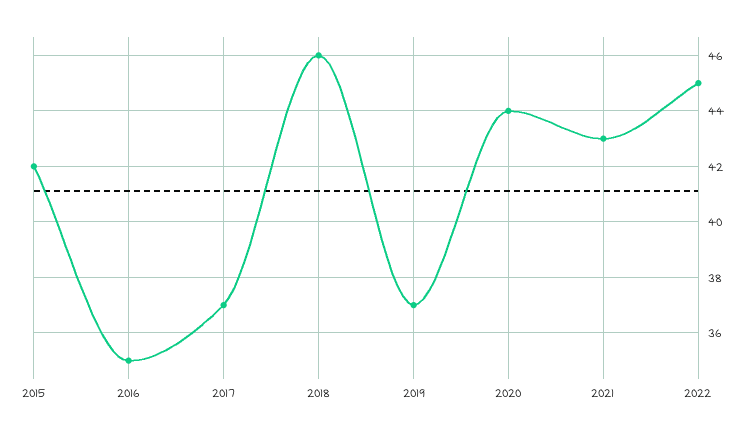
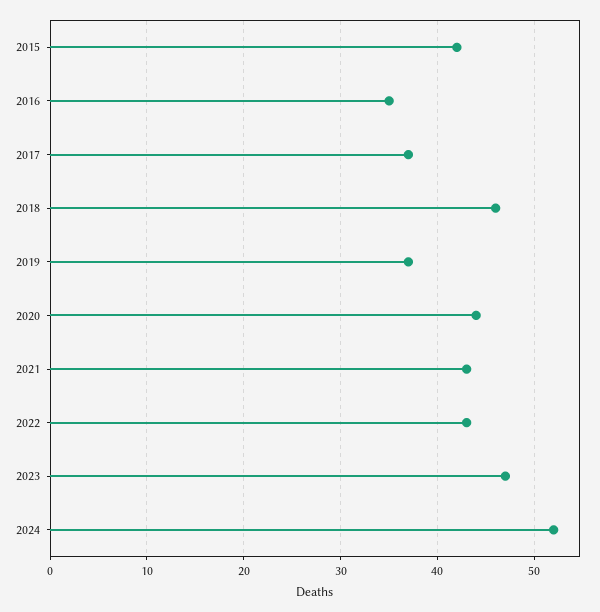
2022: 45 -> 43
2023: none -> 47
2024: none -> 52

